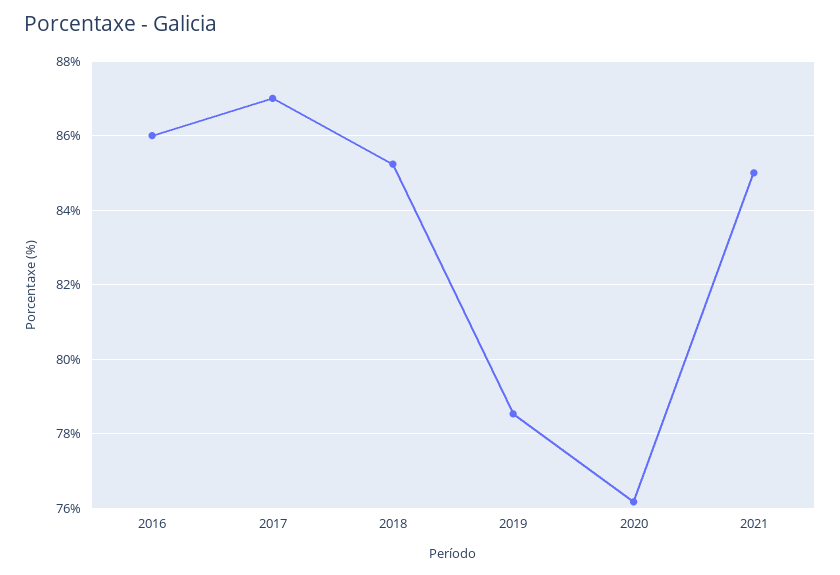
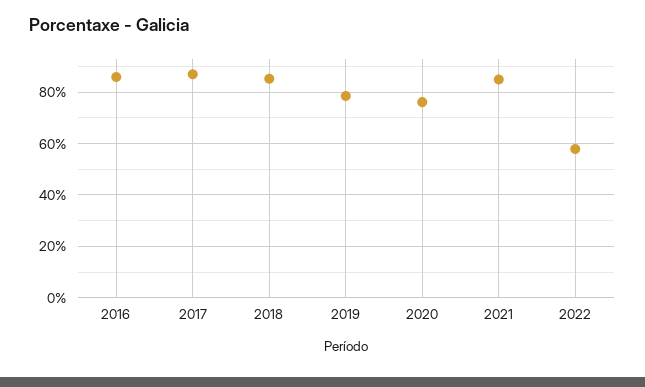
2022: none -> 57.5

